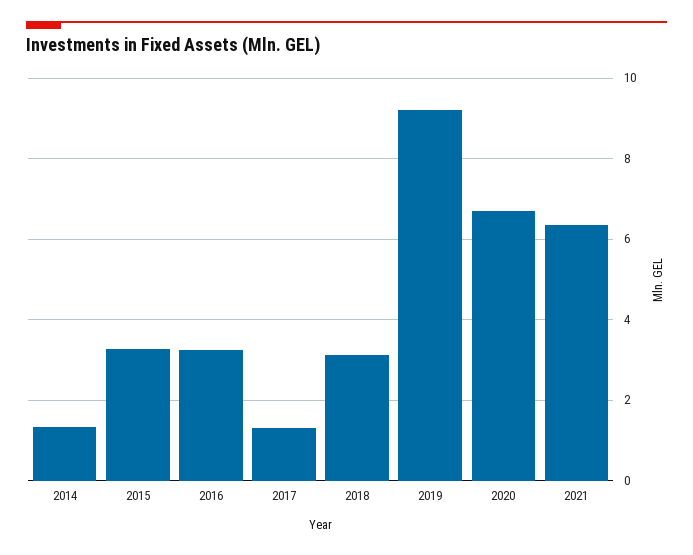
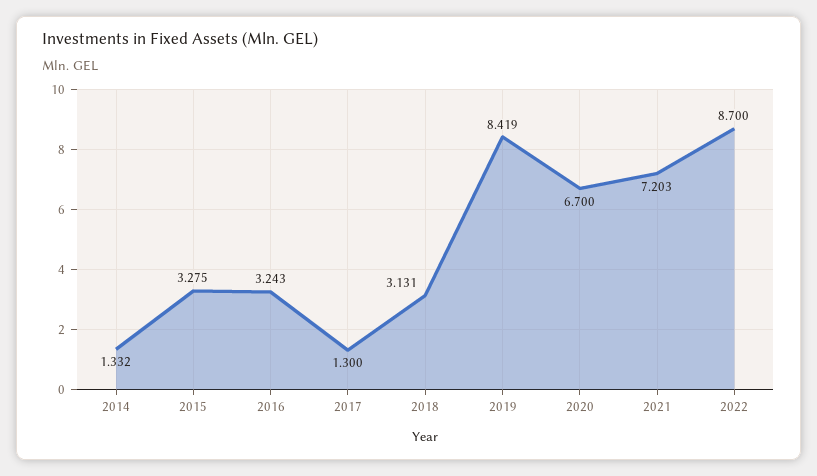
2019: 9.2 -> 8.419
2021: 6.4 -> 7.203
2022: none -> 8.7

